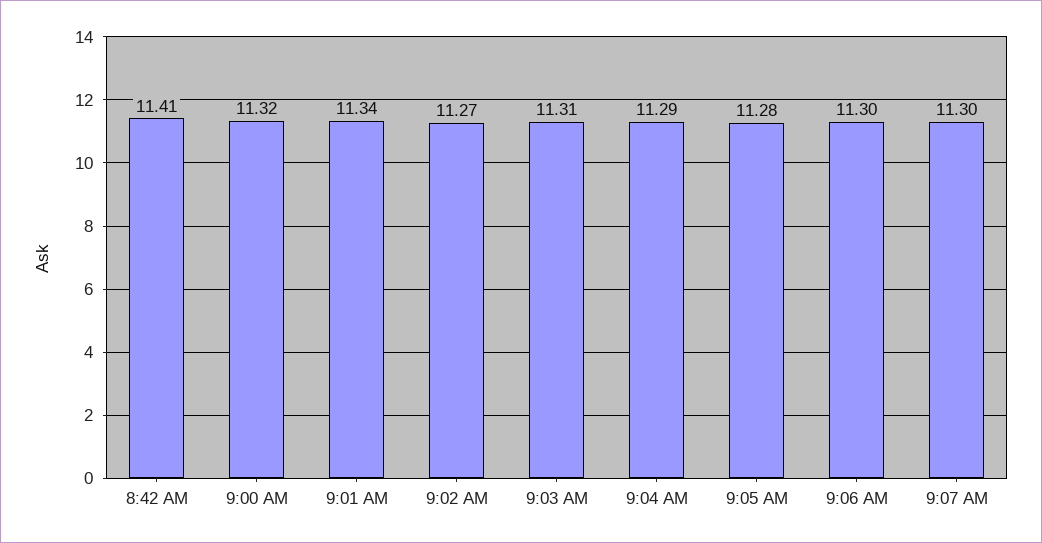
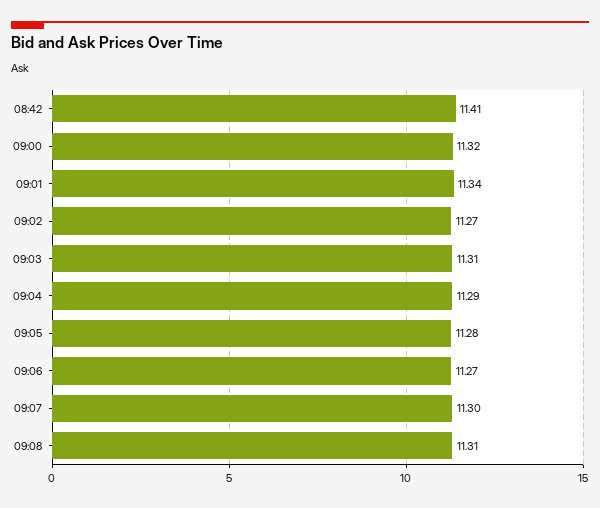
9:06 AM: 11.3 -> 11.27
09:08: none -> 11.31

